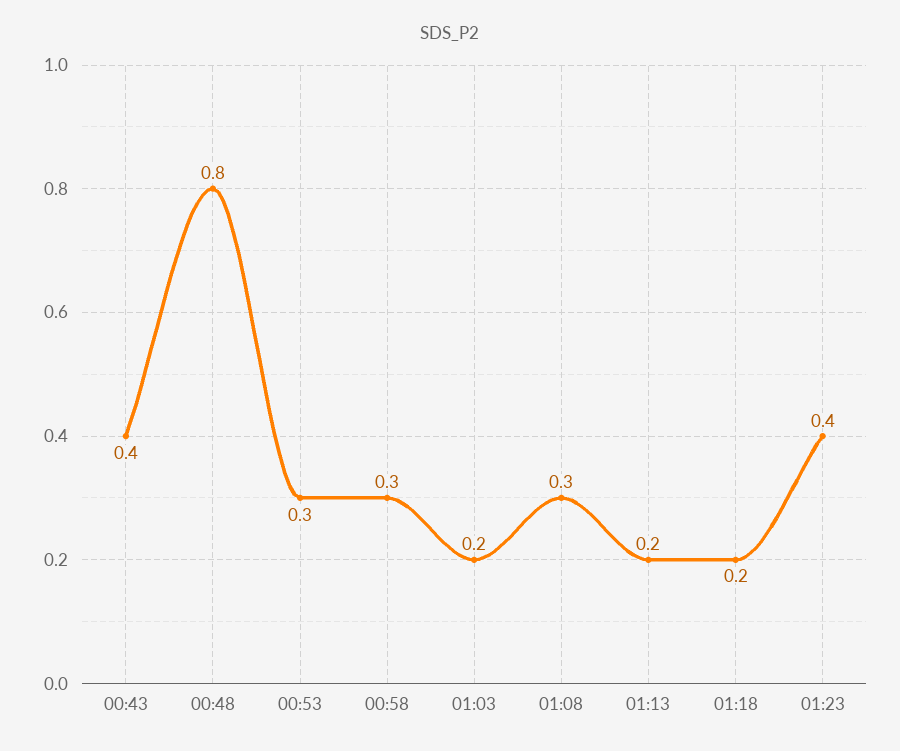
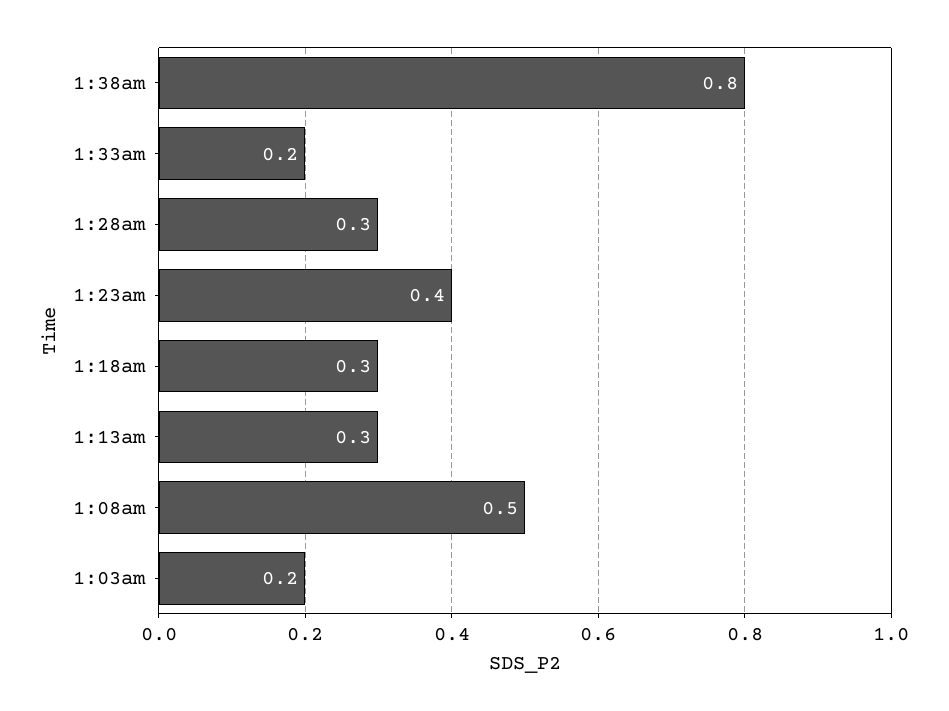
00:43: 0.4 -> none
00:48: 0.8 -> none
00:53: 0.3 -> none
00:58: 0.3 -> none
01:08: 0.3 -> 0.5
01:13: 0.2 -> 0.3
01:18: 0.2 -> 0.3
1:38am: none -> 0.8
1:33am: none -> 0.2
1:28am: none -> 0.3

